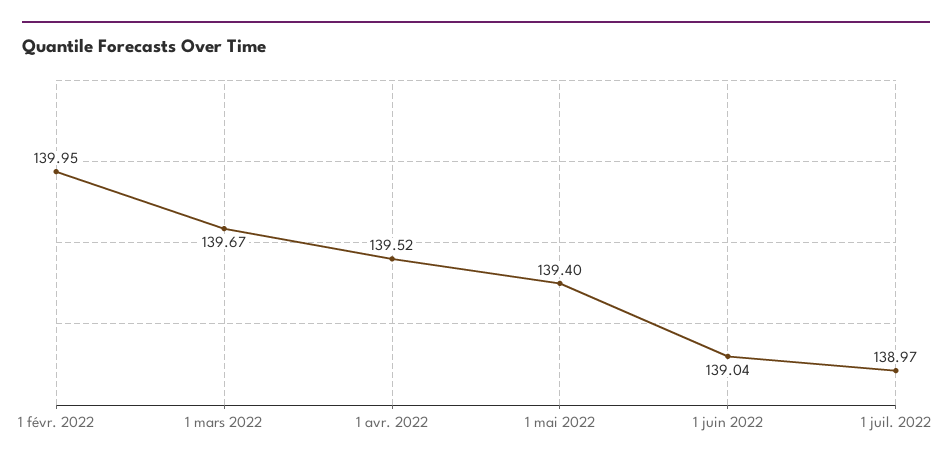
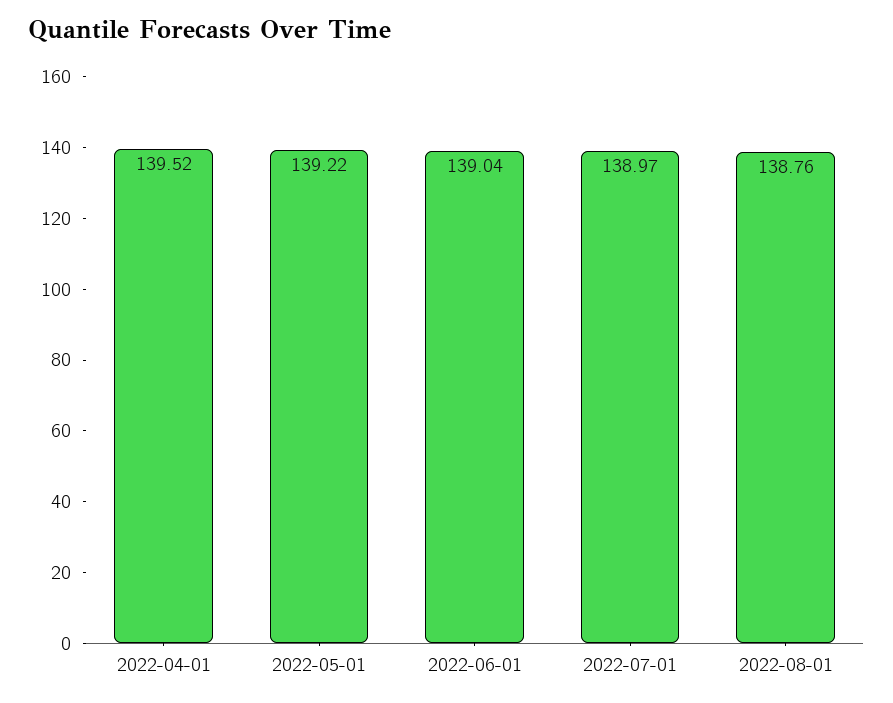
1 févr. 2022: 139.95 -> none
1 mars 2022: 139.67 -> none
1 mai 2022: 139.4 -> 139.22
2022-08-01: none -> 138.76

